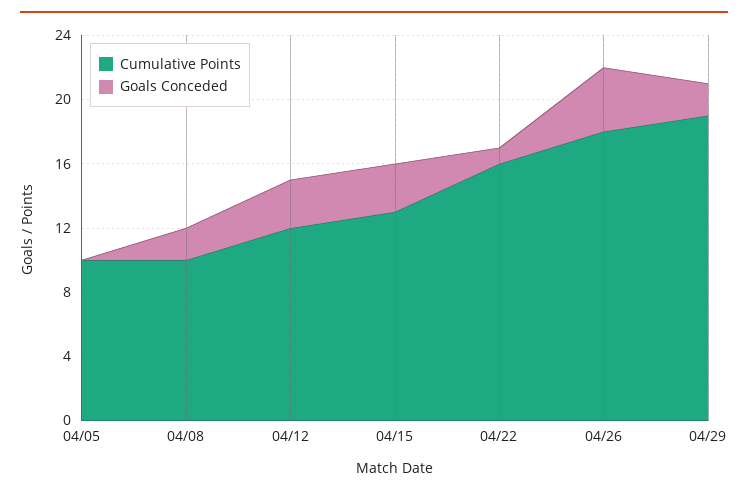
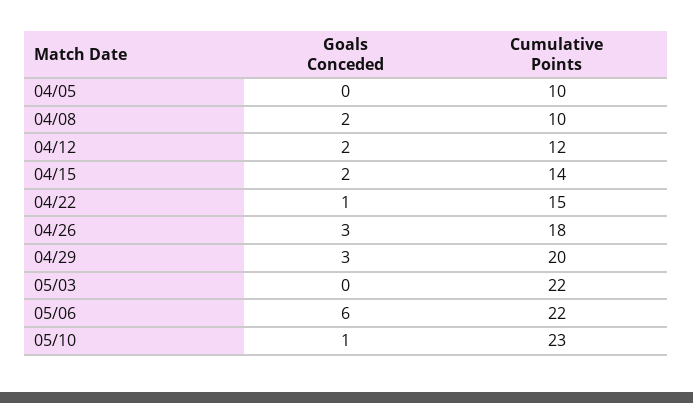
Goals Conceded, 04/12: 3 -> 2
Cumulative Points, 04/15: 13 -> 14
Goals Conceded, 04/15: 3 -> 2
Cumulative Points, 04/22: 16 -> 15
Goals Conceded, 04/26: 4 -> 3
Cumulative Points, 04/29: 19 -> 20
Goals Conceded, 04/29: 2 -> 3
Goals Conceded, 05/03: none -> 0
Cumulative Points, 05/03: none -> 22
Goals Conceded, 05/06: none -> 6
Cumulative Points, 05/06: none -> 22
Goals Conceded, 05/10: none -> 1
Cumulative Points, 05/10: none -> 23

